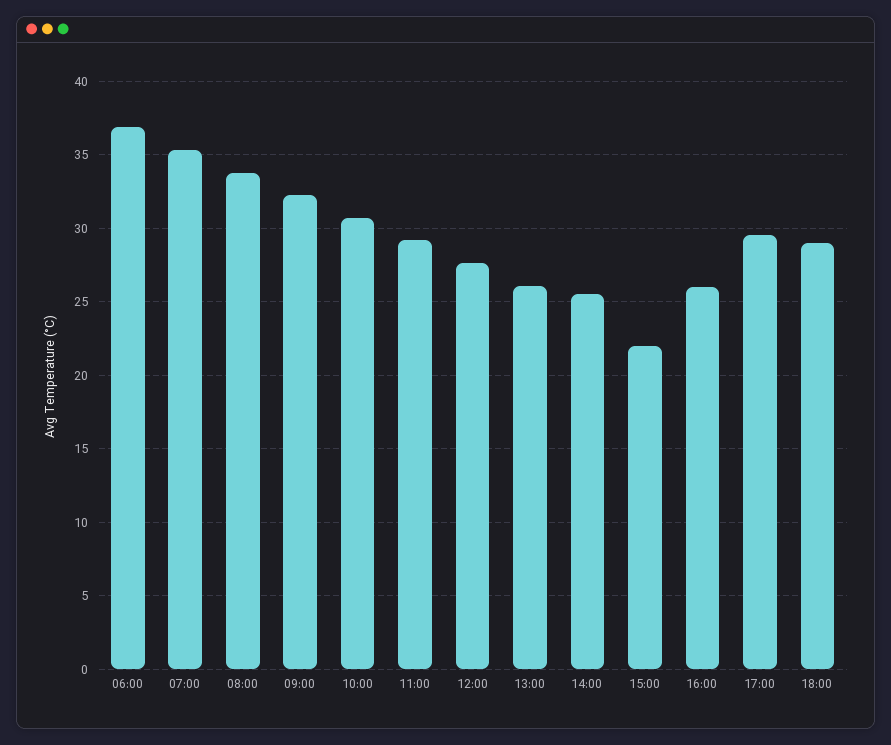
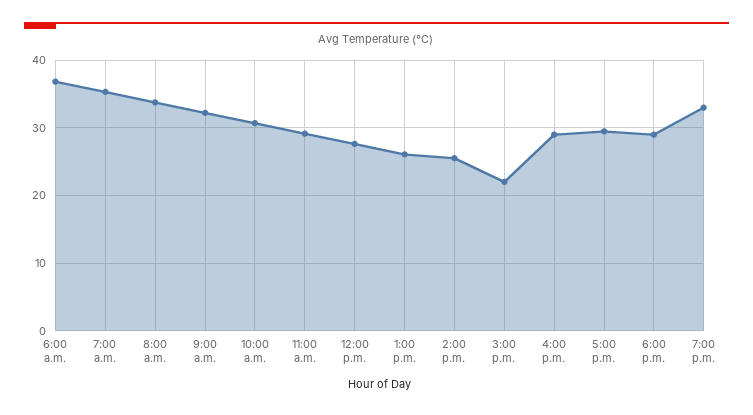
16:00: 26 -> 29
7:00 p.m.: none -> 33

